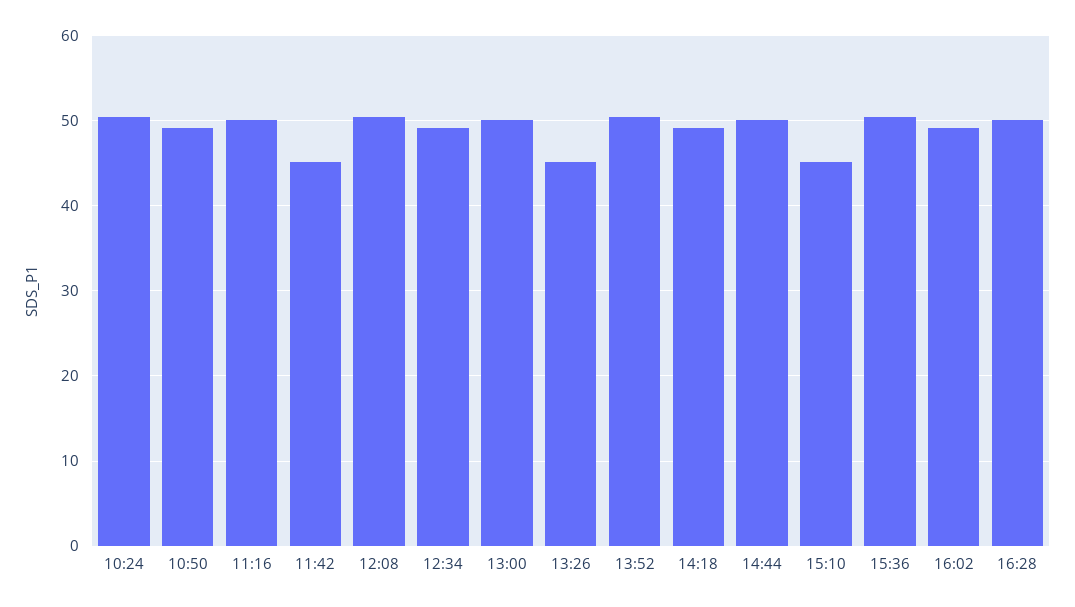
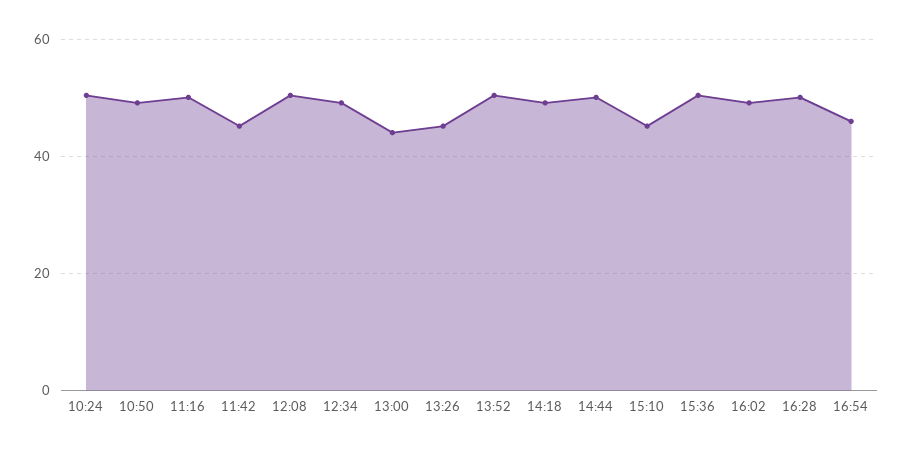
13:00: 50 -> 44
16:54: none -> 46

